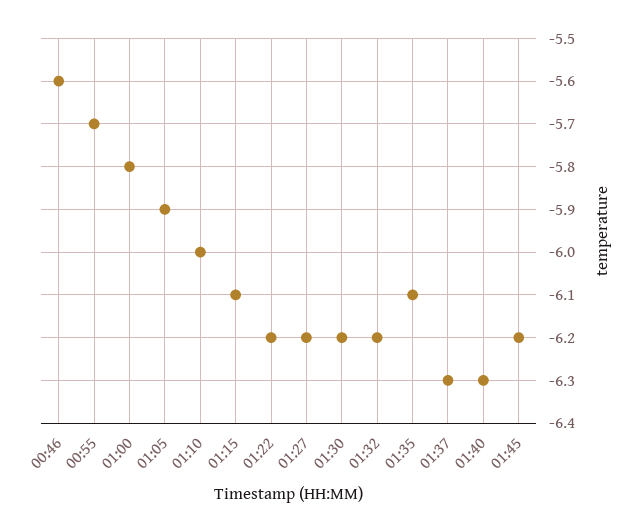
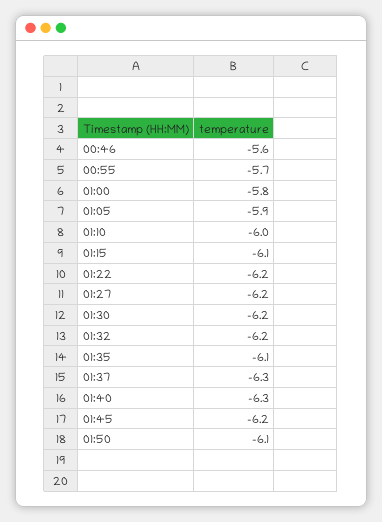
01:50: none -> -6.1

